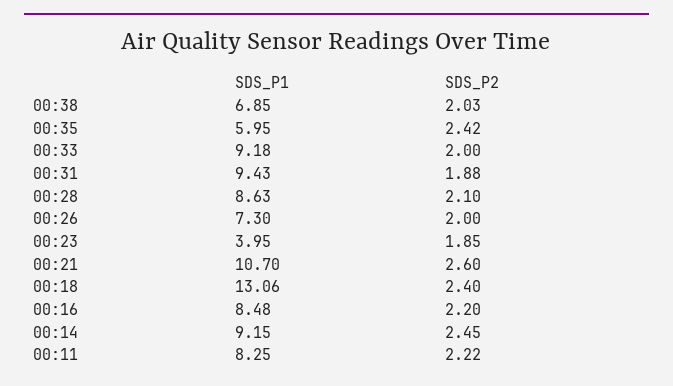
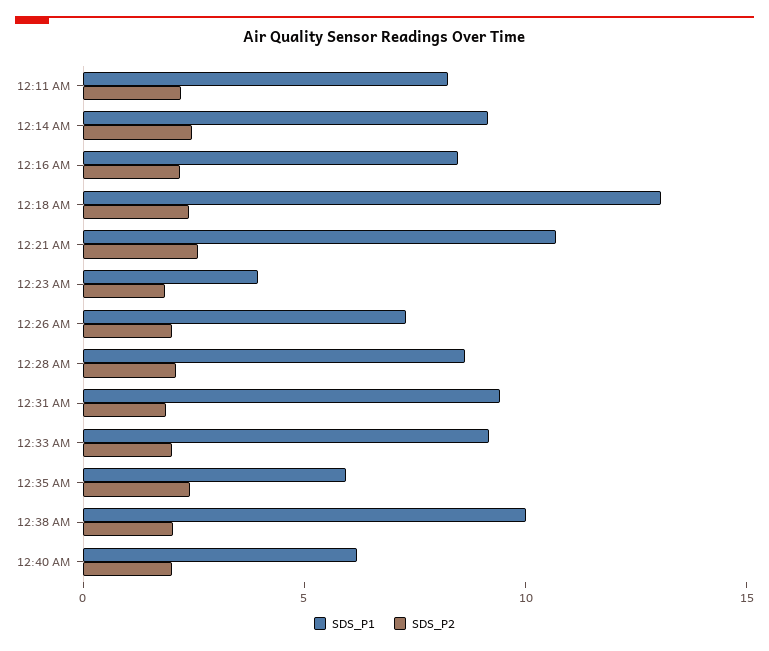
SDS_P1, 00:38: 6.85 -> 10
SDS_P1, 12:40 AM: none -> 6
SDS_P2, 12:40 AM: none -> 2

